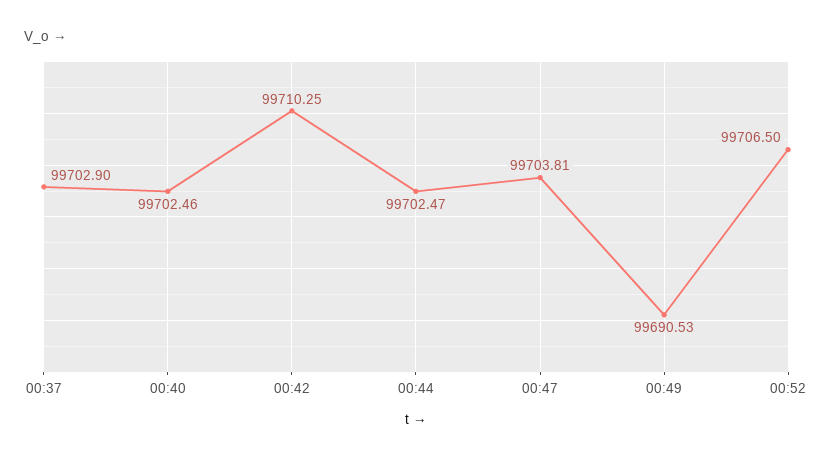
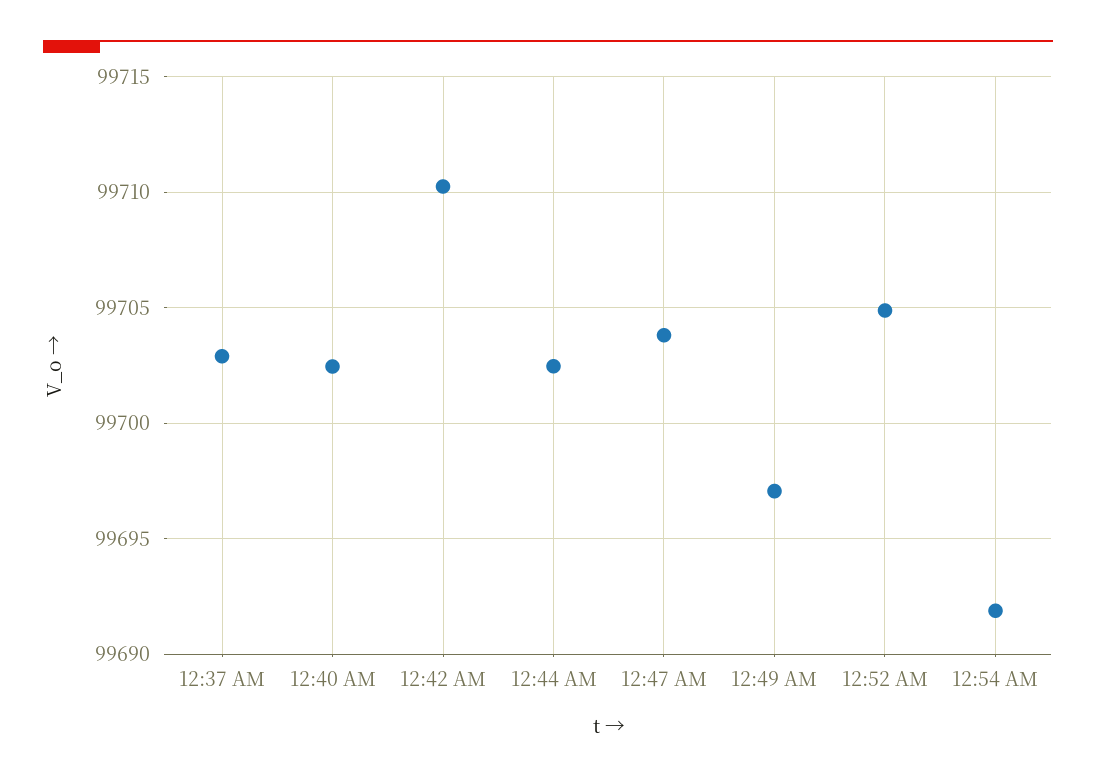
00:49: 99690.53 -> 99697
00:52: 99706.5 -> 99705
12:54 AM: none -> 99692

